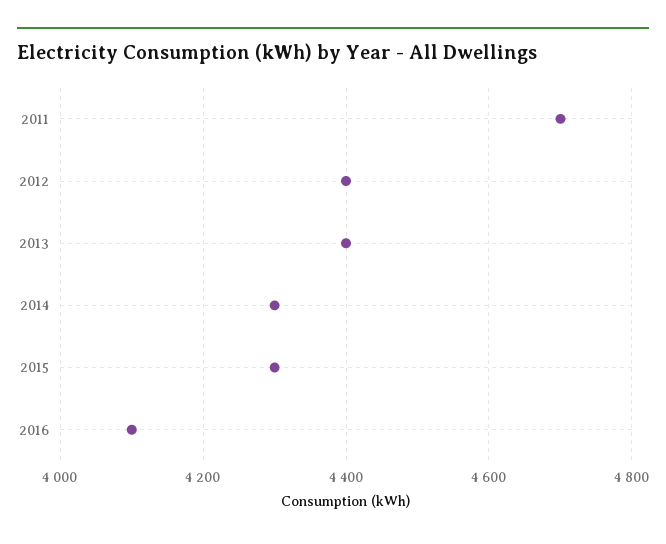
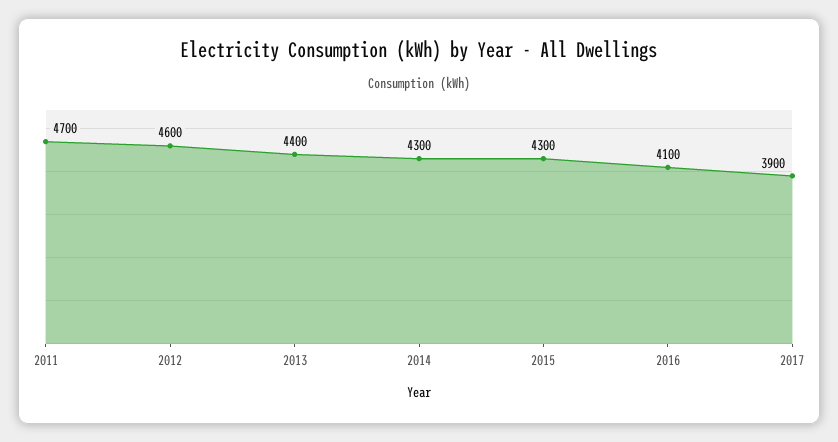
2012: 4400 -> 4600
2017: none -> 3900

